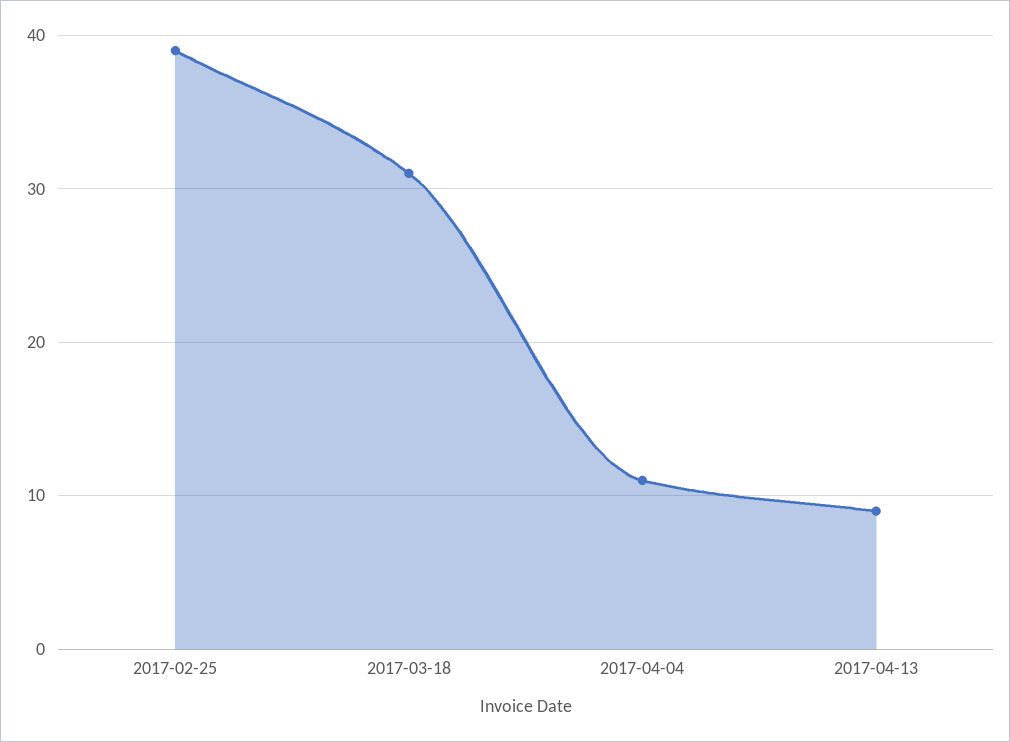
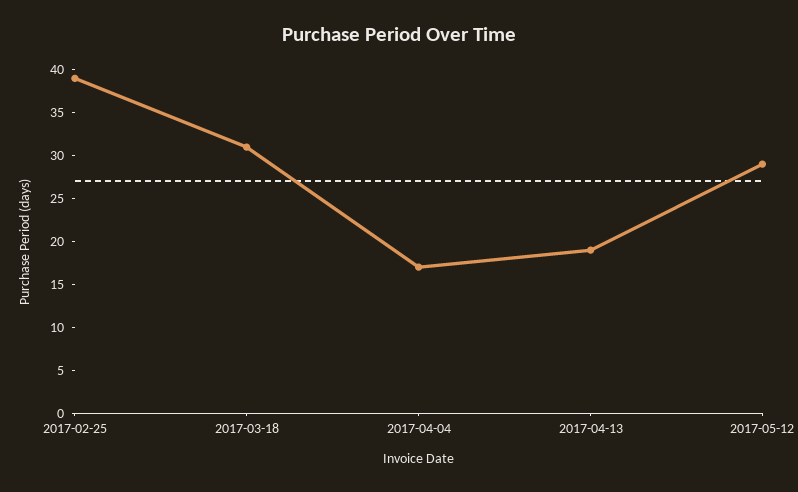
2017-04-04: 11 -> 17
2017-04-13: 9 -> 19
2017-05-12: none -> 29

